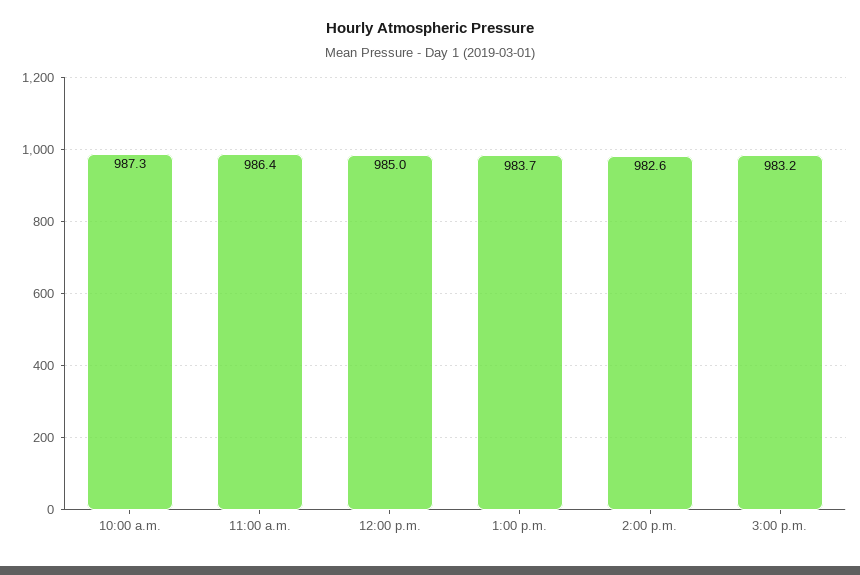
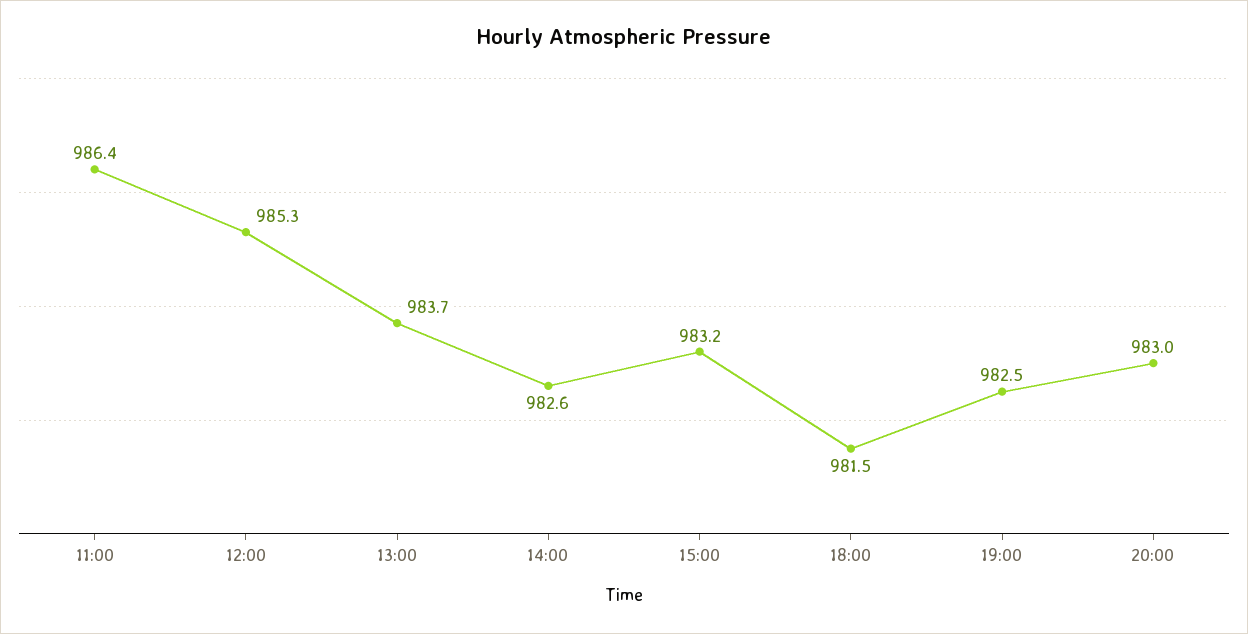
10:00 a.m.: 987.3 -> none
12:00 p.m.: 985 -> 985.3
18:00: none -> 981.5
19:00: none -> 982.5
20:00: none -> 983

